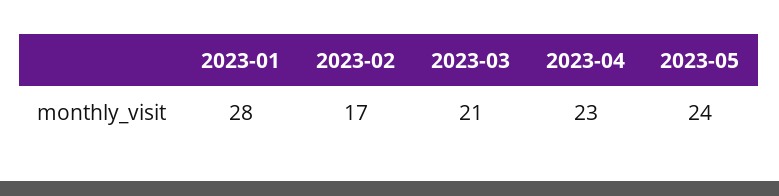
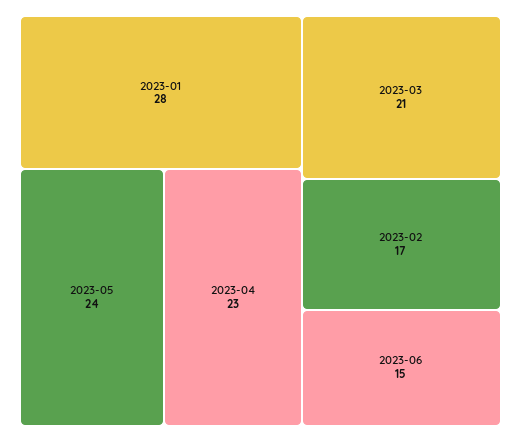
2023-06: none -> 15

